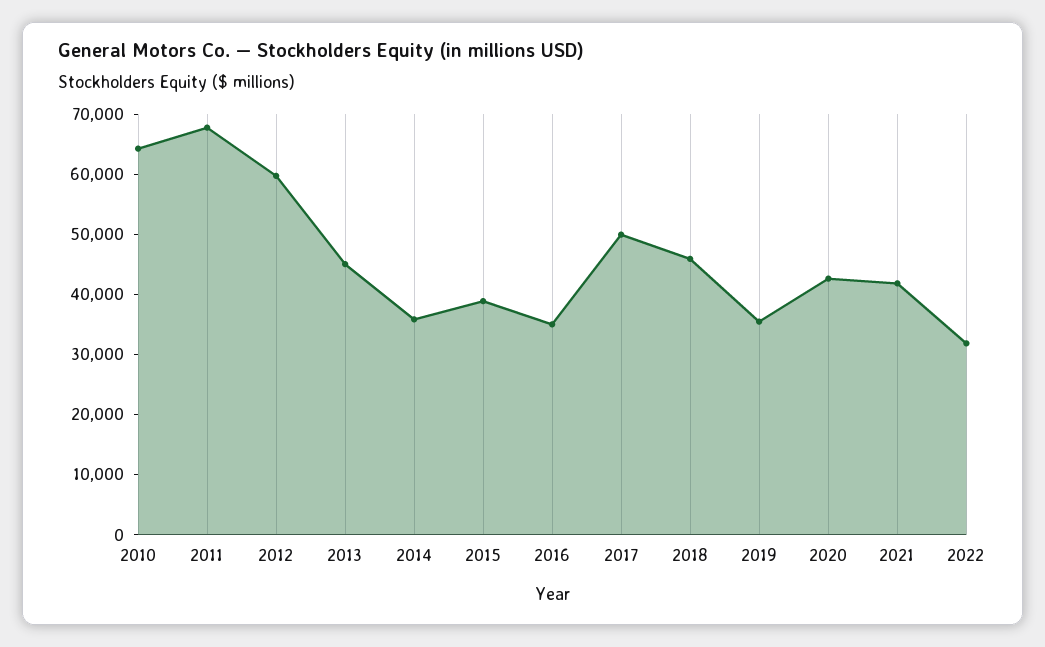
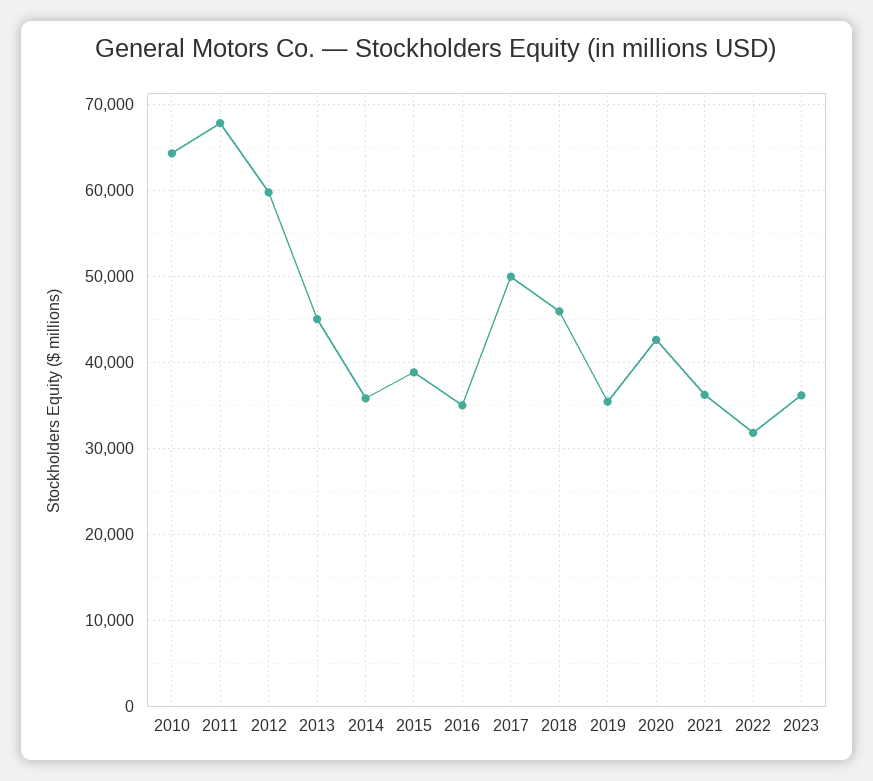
2021: 42000 -> 36000
2023: none -> 36000

